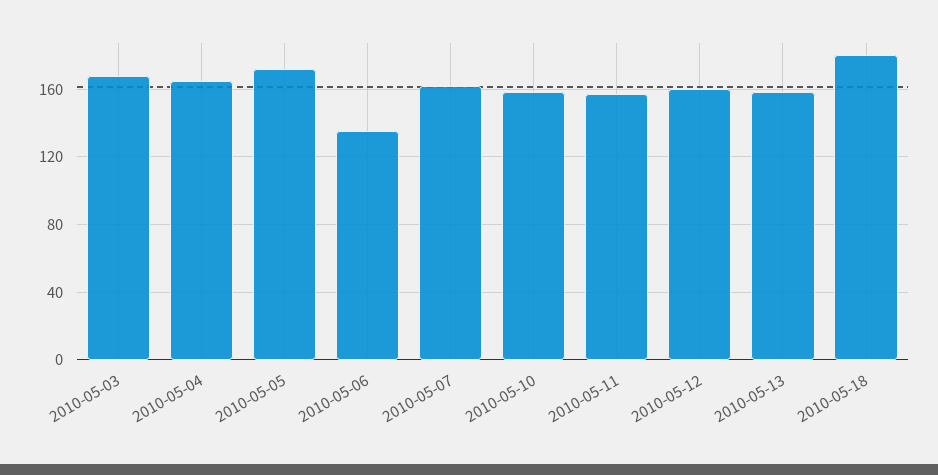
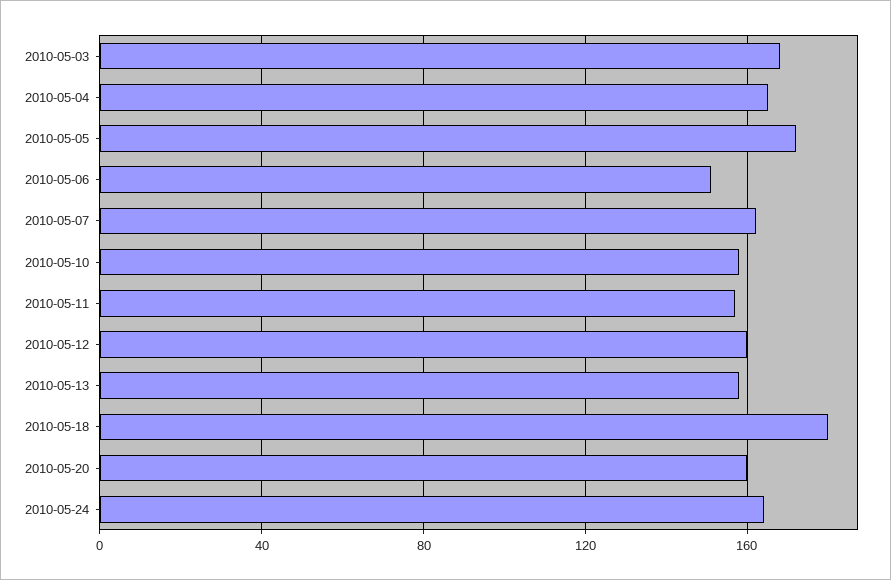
2010-05-06: 135 -> 150
2010-05-20: none -> 160
2010-05-24: none -> 165

